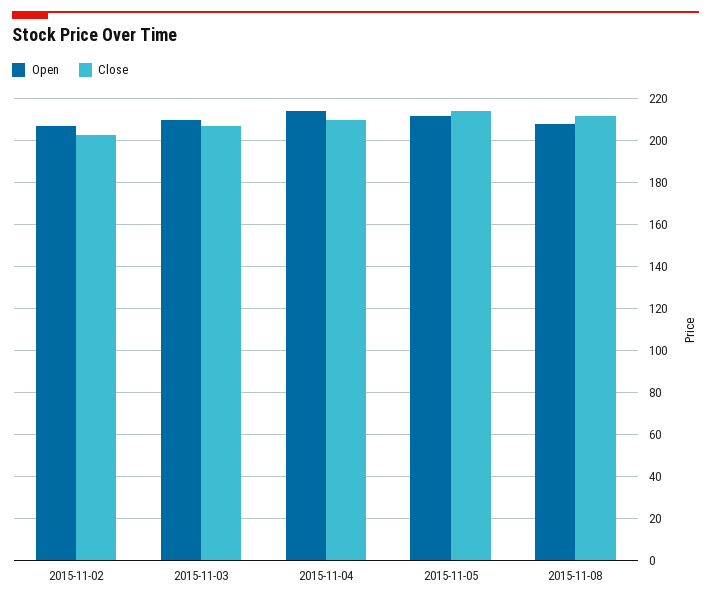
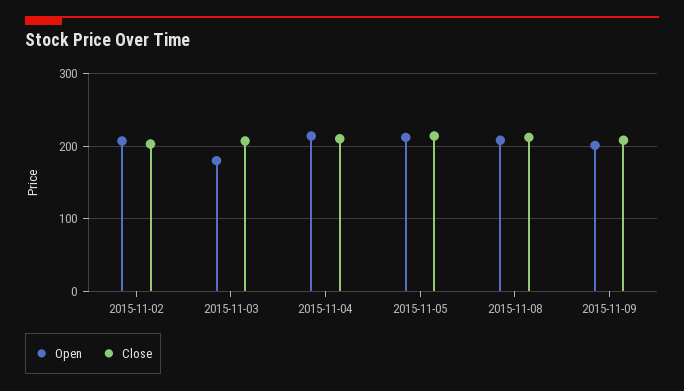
Open, 2015-11-03: 210 -> 180
Open, 2015-11-09: none -> 200
Close, 2015-11-09: none -> 210

